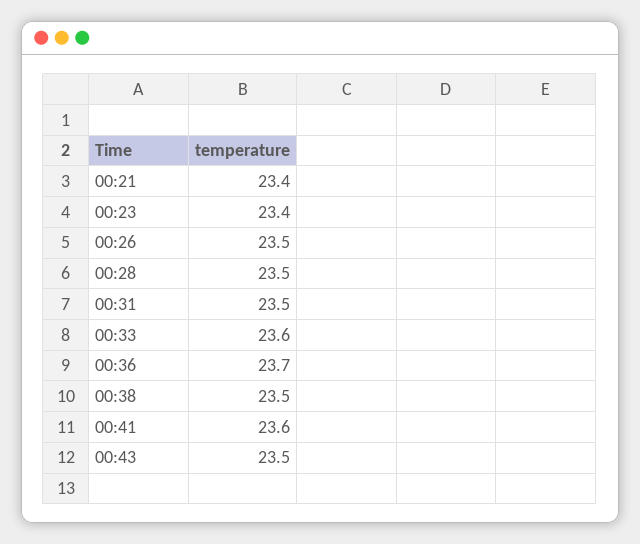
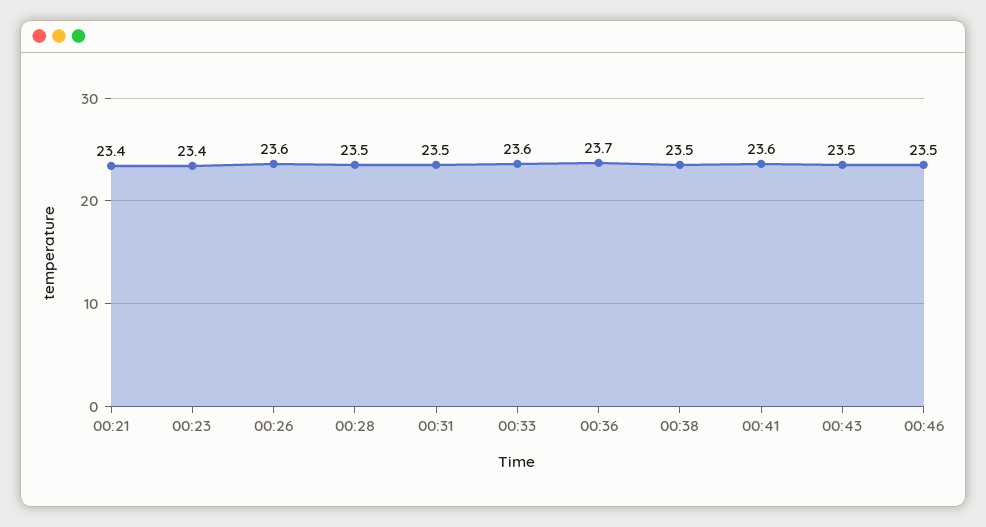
00:26: 23.5 -> 23.6
00:46: none -> 23.5

